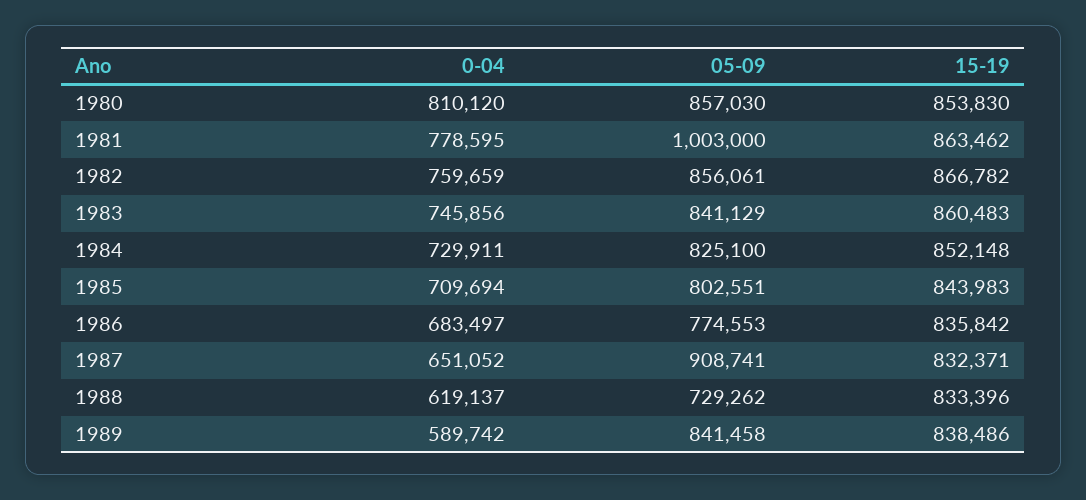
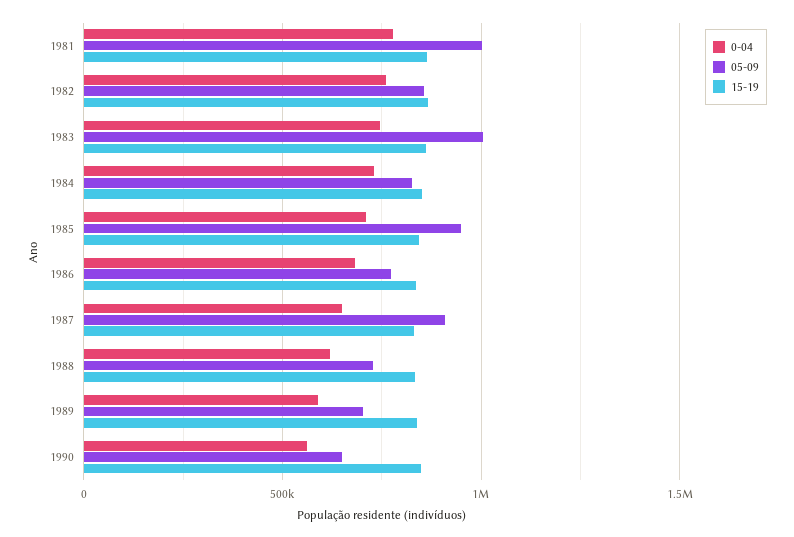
0-04, 1980: 810120 -> none
05-09, 1980: 857030 -> none
15-19, 1980: 853830 -> none
05-09, 1983: 841129 -> 1000000
05-09, 1985: 802551 -> 950000
05-09, 1989: 841458 -> 700000
0-04, 1990: none -> 550000
05-09, 1990: none -> 650000
15-19, 1990: none -> 850000

